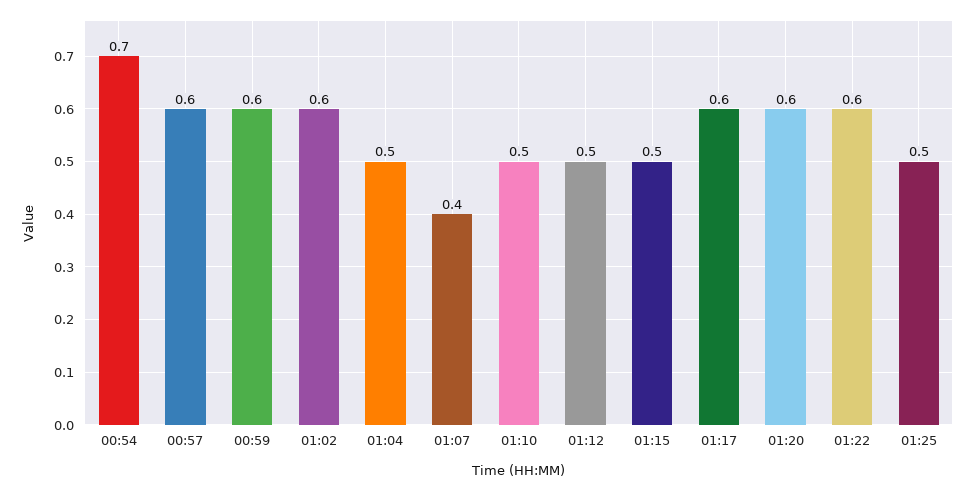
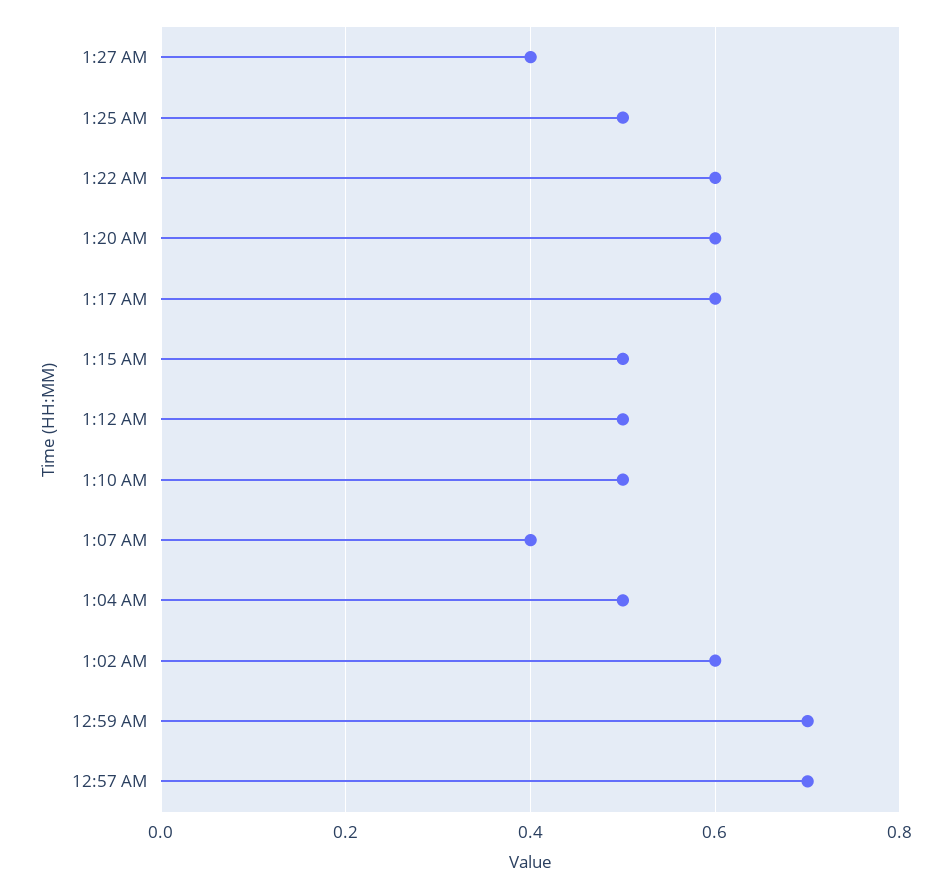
00:54: 0.7 -> none
00:57: 0.6 -> 0.7
00:59: 0.6 -> 0.7
1:27 AM: none -> 0.4

